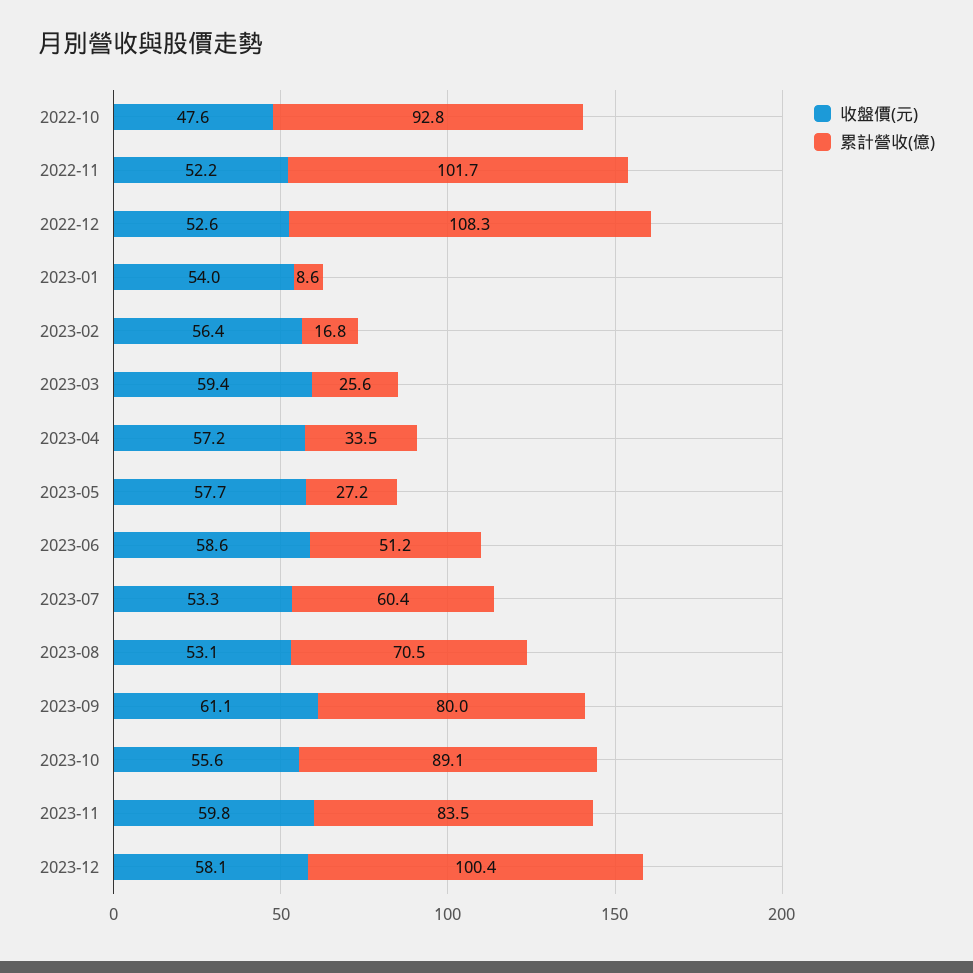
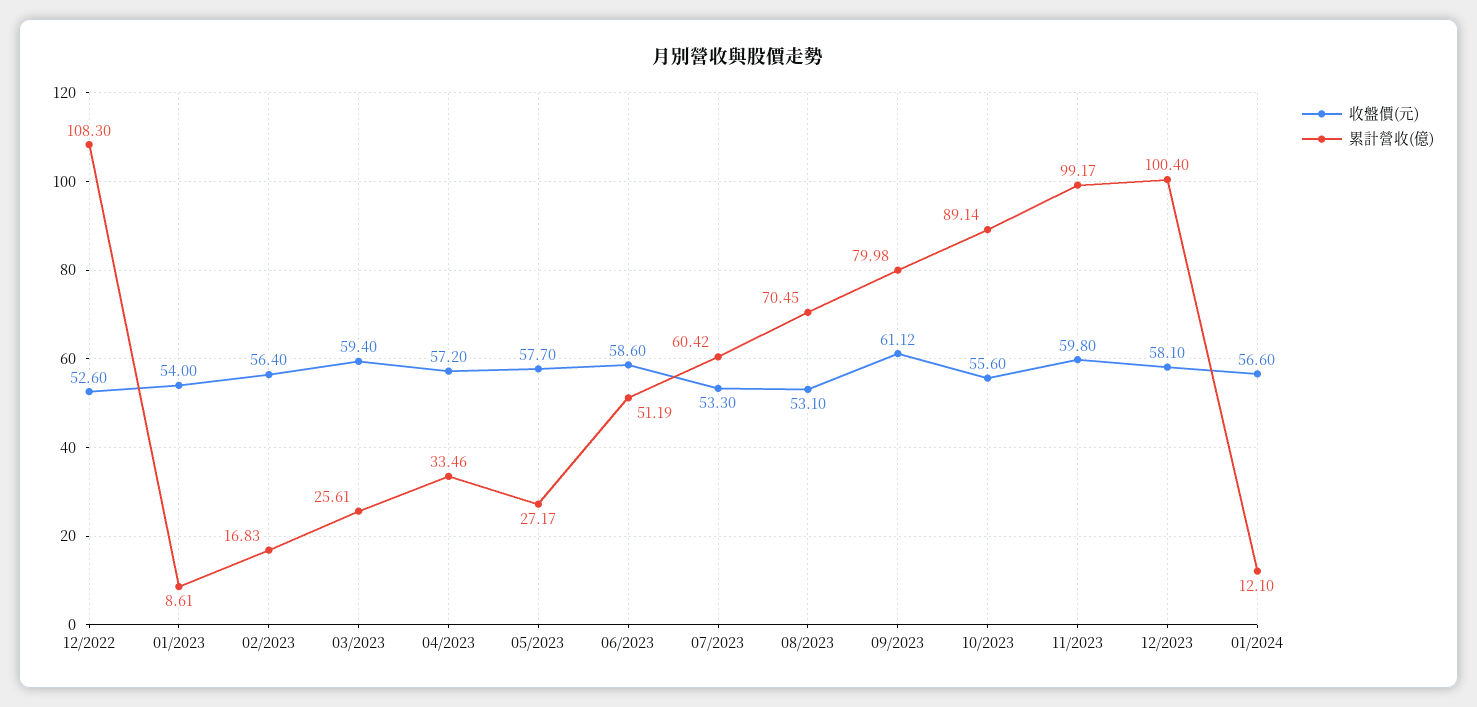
收盤價(元), 2022-10: 47.6 -> none
累計營收(億), 2022-10: 92.8 -> none
收盤價(元), 2022-11: 52.2 -> none
累計營收(億), 2022-11: 101.7 -> none
累計營收(億), 2023-11: 83.5 -> 99.17
收盤價(元), 01/2024: none -> 56.6
累計營收(億), 01/2024: none -> 12.1

